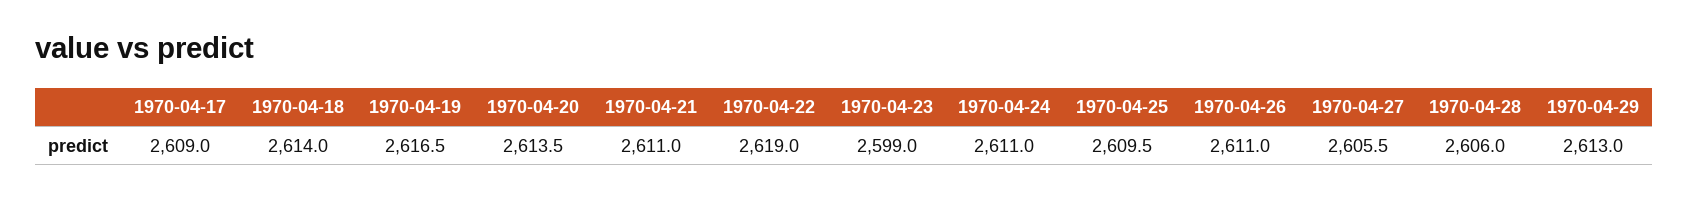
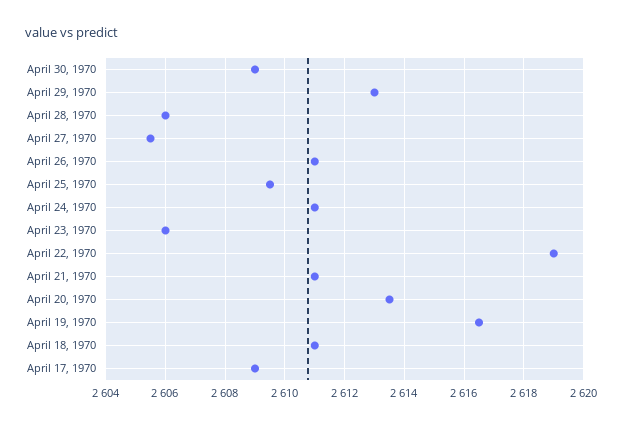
1970-04-18: 2614 -> 2611
1970-04-23: 2599 -> 2606
April 30, 1970: none -> 2609

